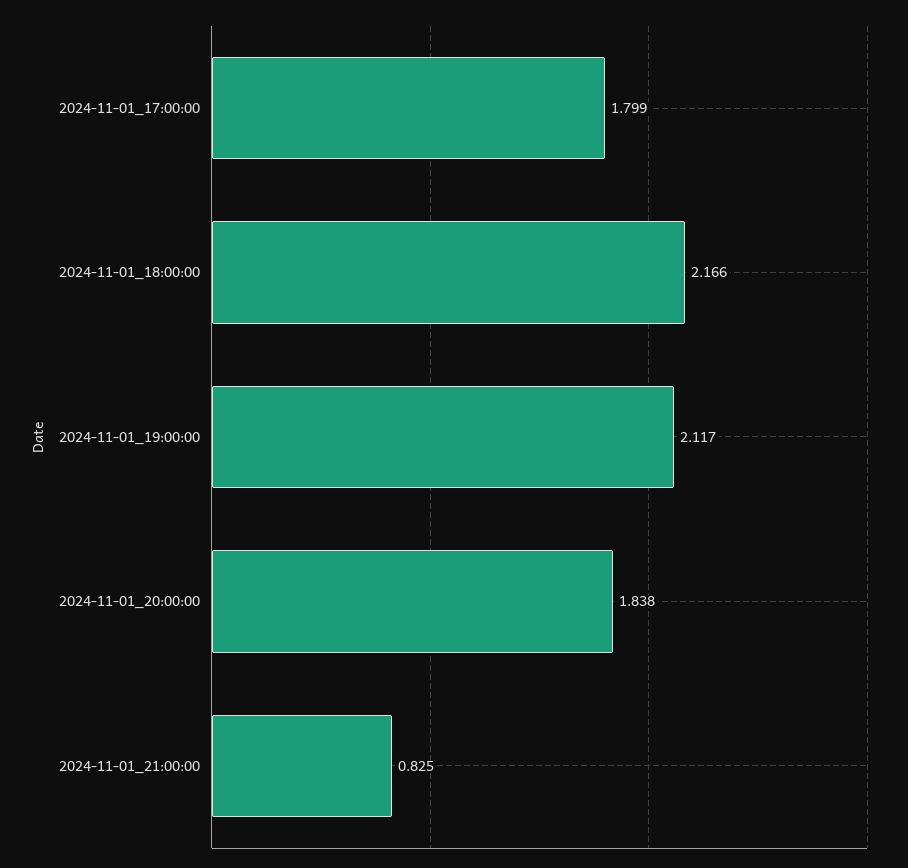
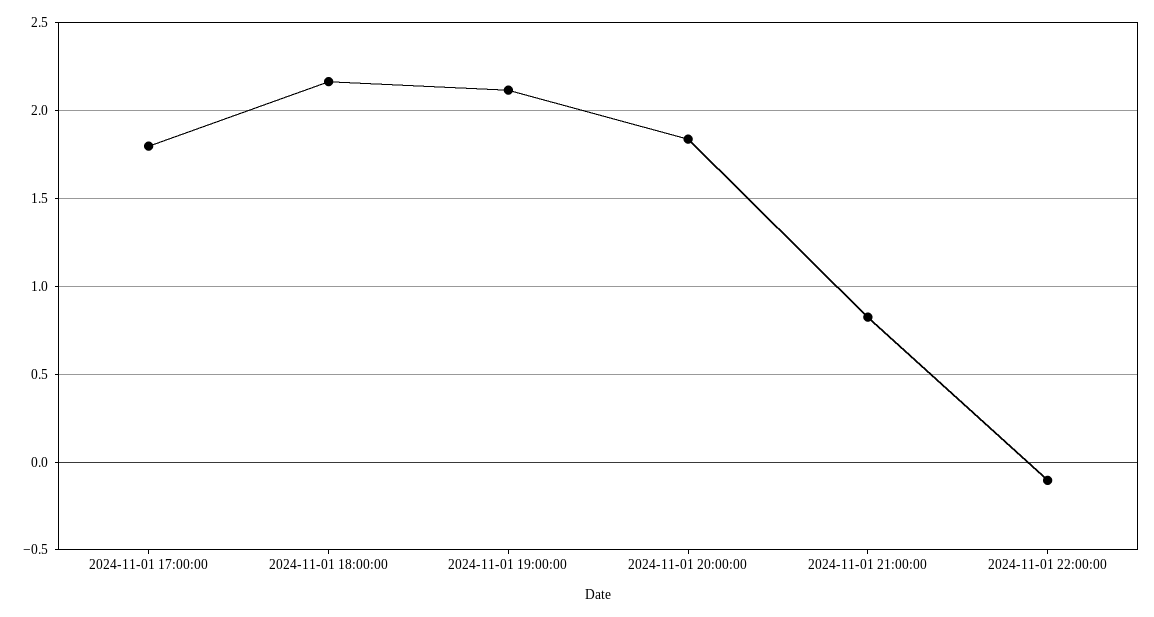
2024-11-01 22:00:00: none -> -0.1

